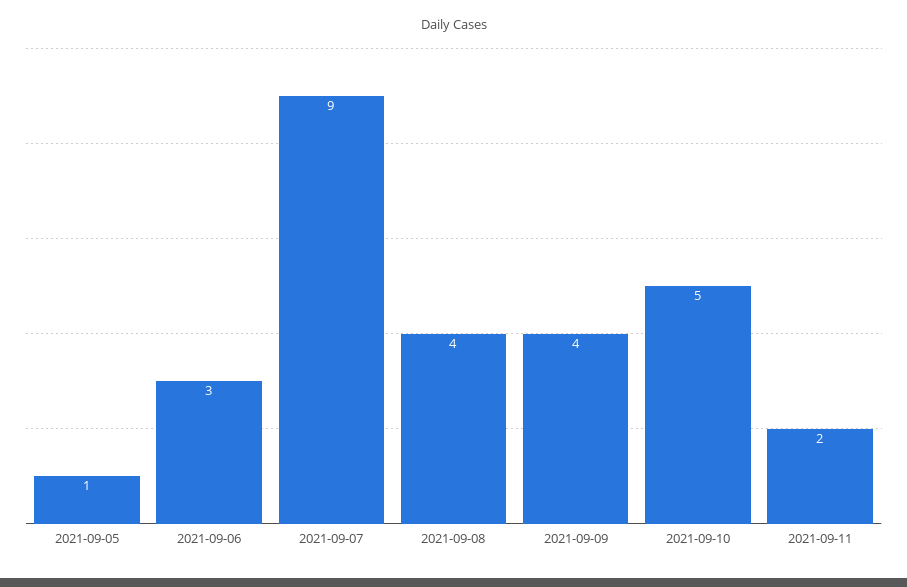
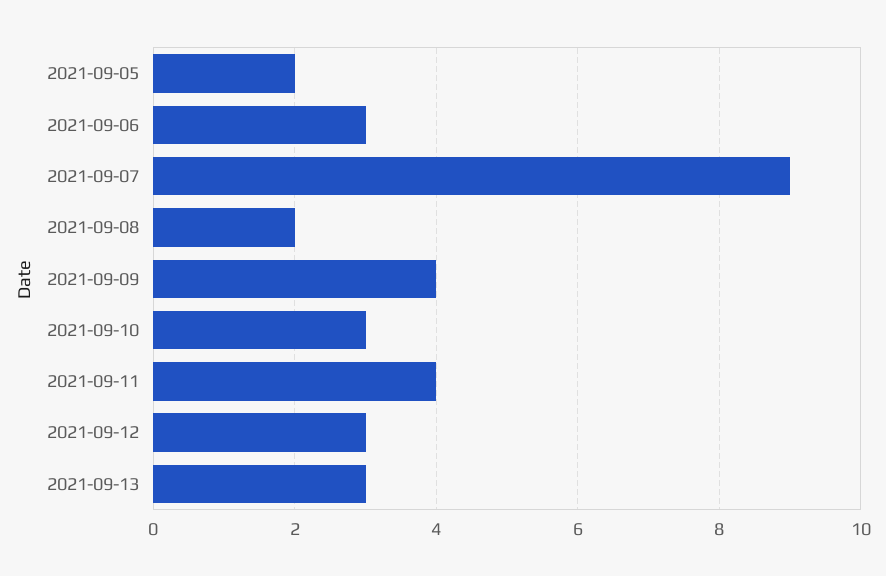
2021-09-05: 1 -> 2
2021-09-08: 4 -> 2
2021-09-10: 5 -> 3
2021-09-11: 2 -> 4
2021-09-12: none -> 3
2021-09-13: none -> 3

